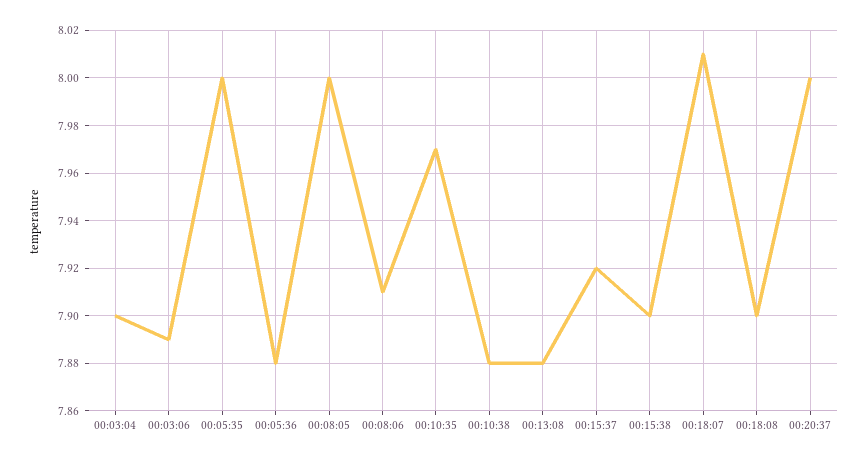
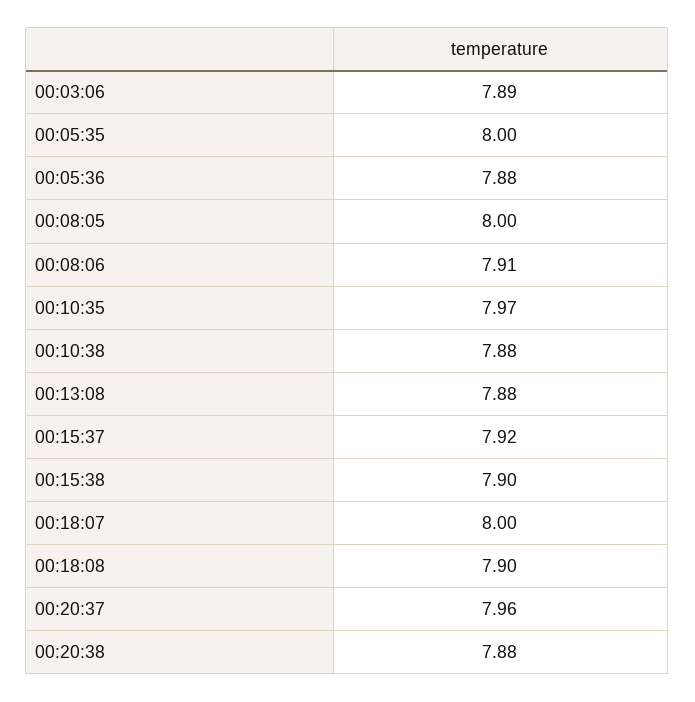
00:03:04: 7.9 -> none
00:18:07: 8.01 -> 8
00:20:37: 8 -> 7.96
00:20:38: none -> 7.88

